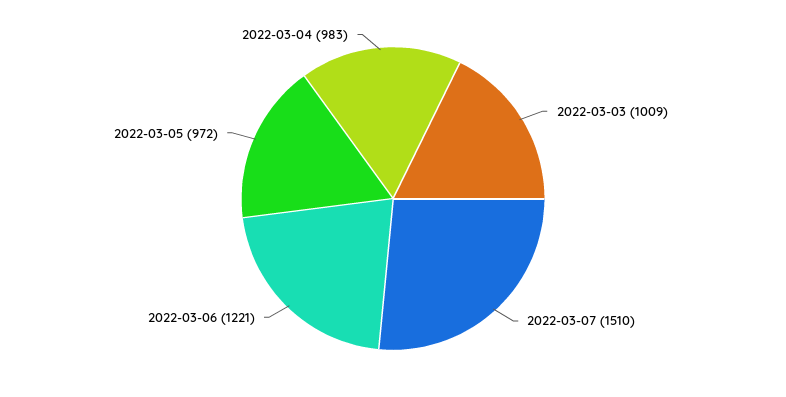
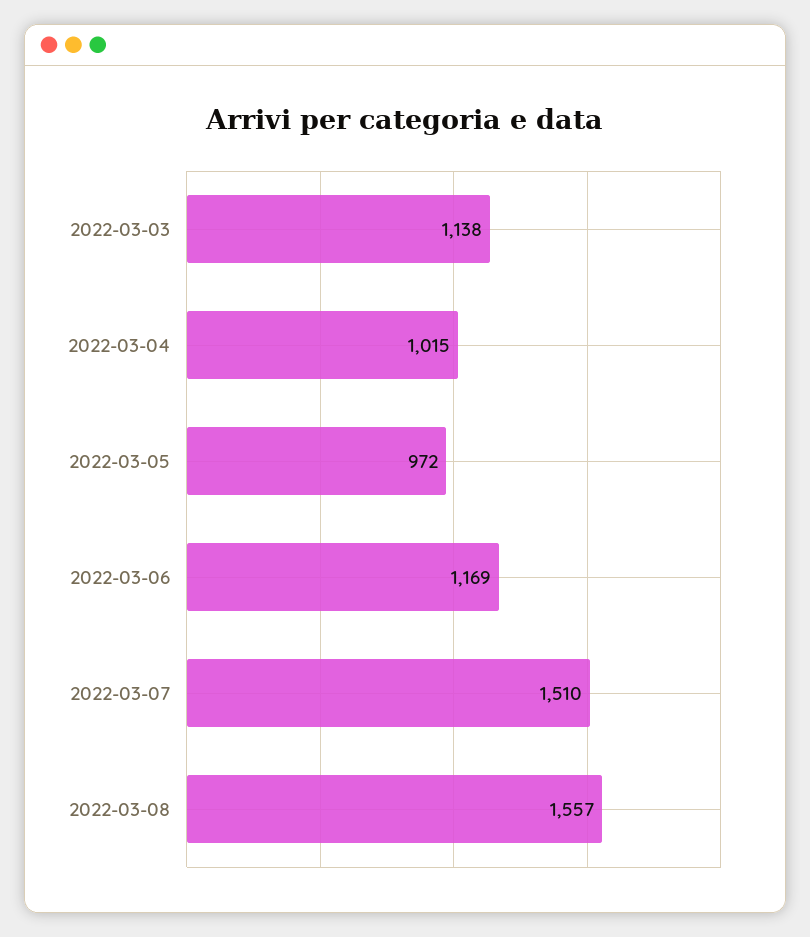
2022-03-03: 1009 -> 1138
2022-03-06: 1221 -> 1169
2022-03-04: 983 -> 1015
2022-03-08: none -> 1557

